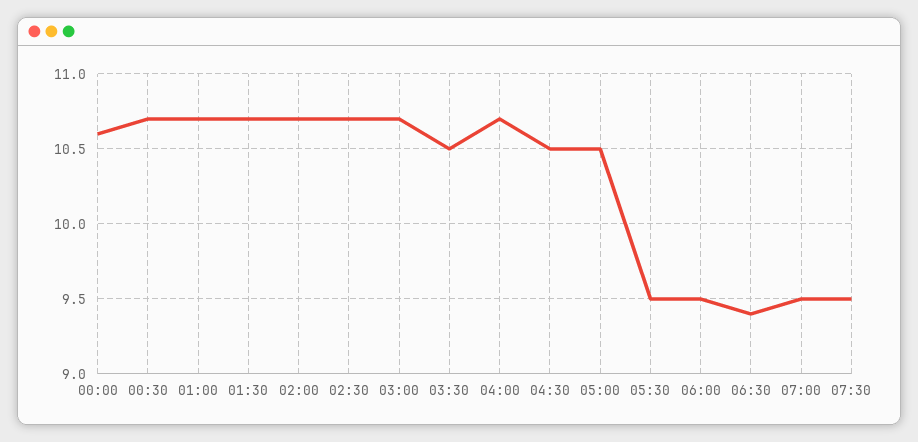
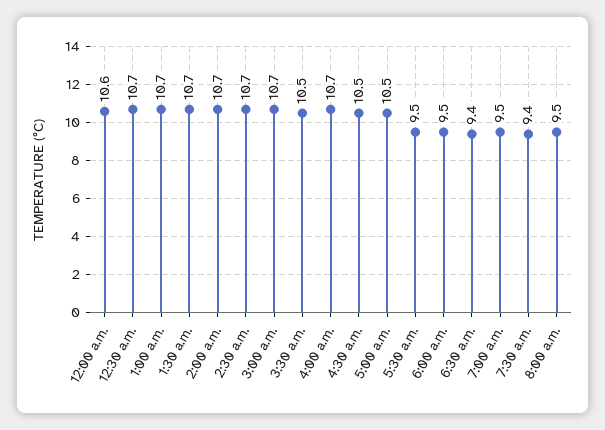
07:30: 9.5 -> 9.4
8:00 a.m.: none -> 9.5

